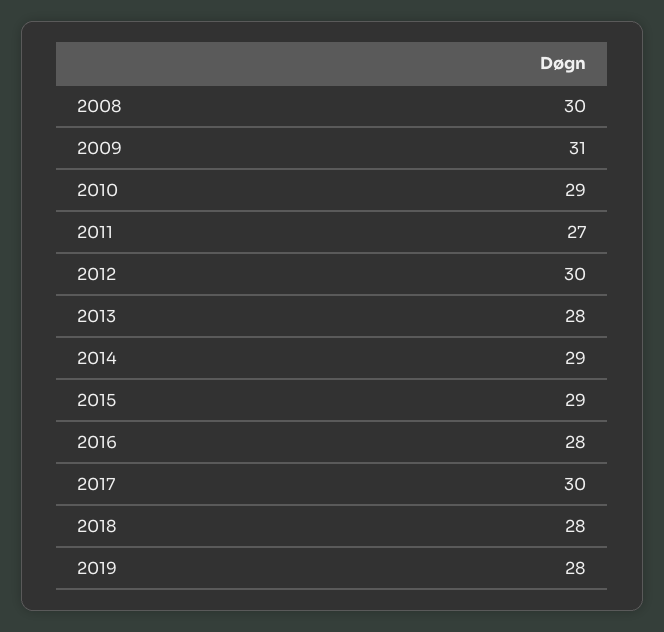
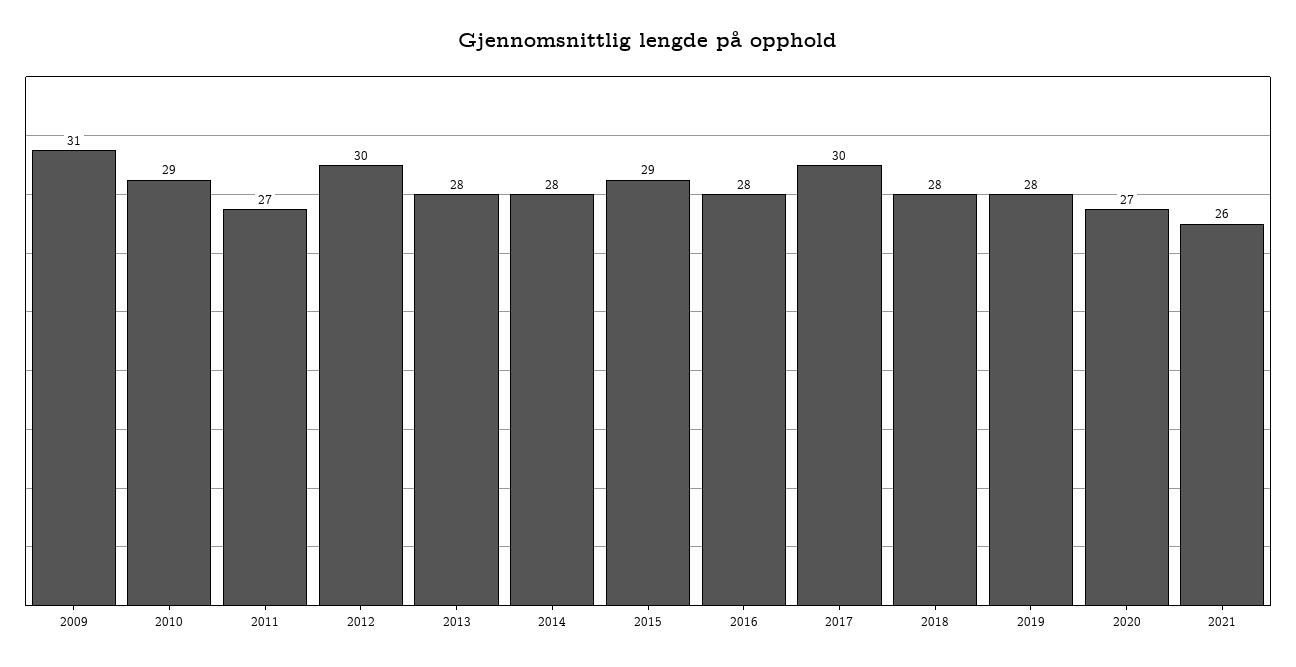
2008: 30 -> none
2014: 29 -> 28
2020: none -> 27
2021: none -> 26

